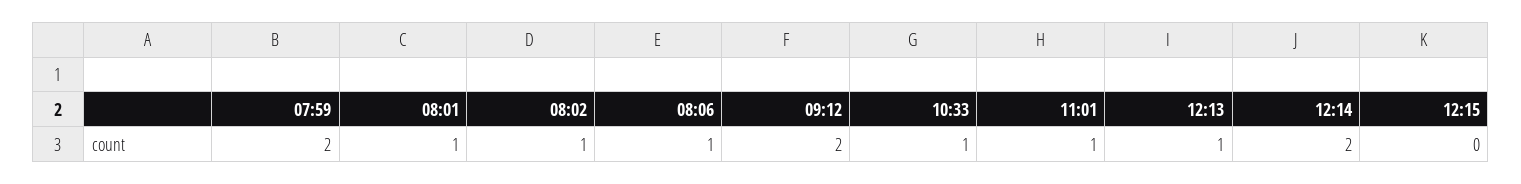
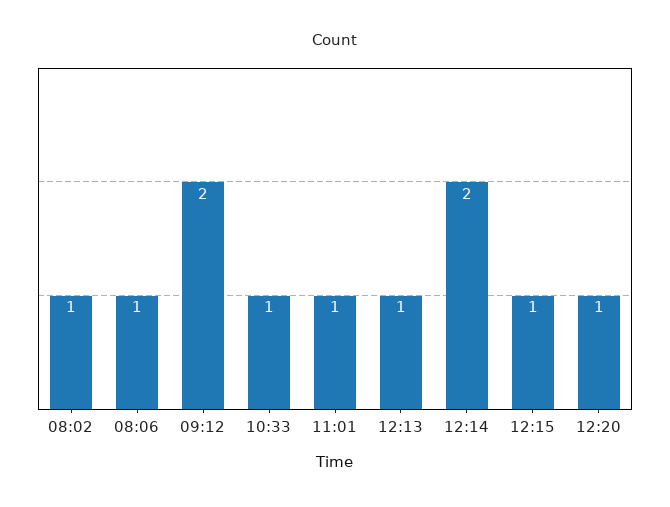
07:59: 2 -> none
08:01: 1 -> none
12:15: 0 -> 1
12:20: none -> 1

